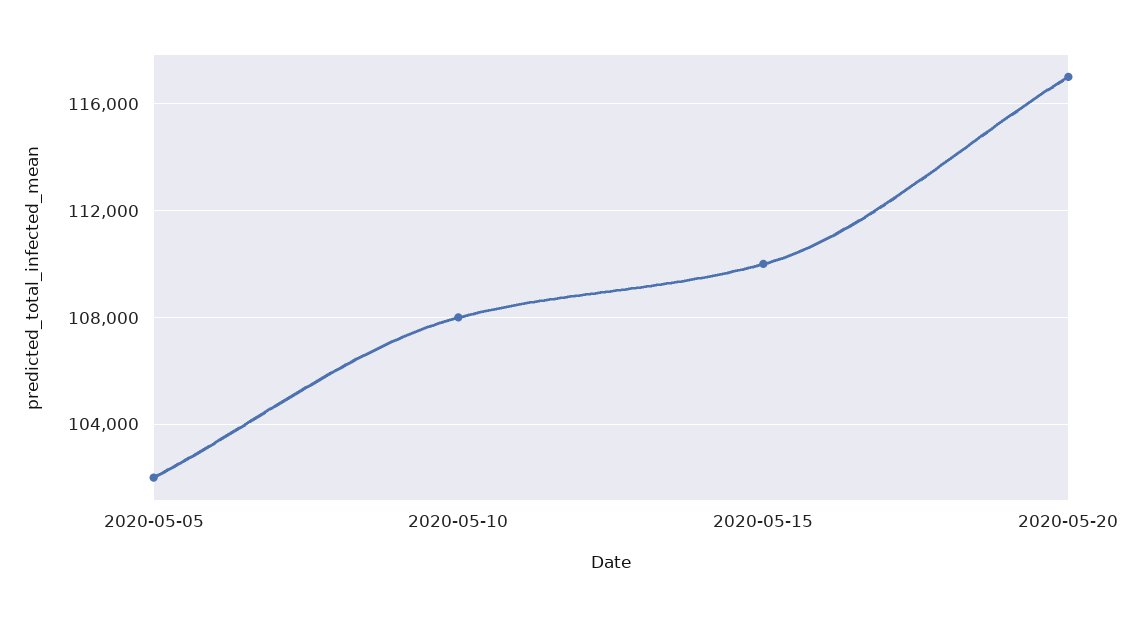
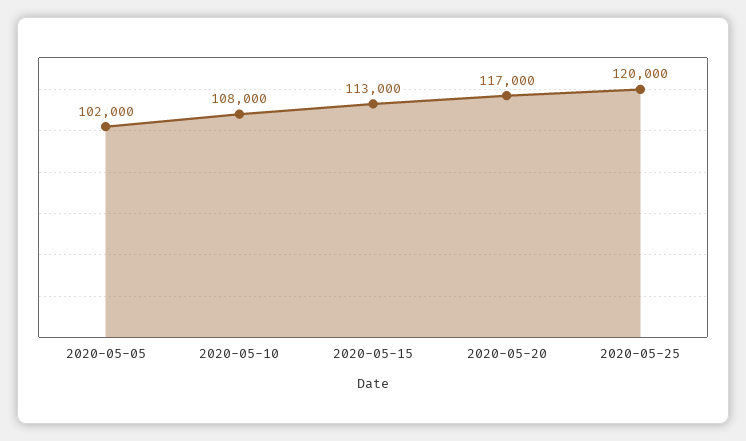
2020-05-15: 110000 -> 113000
2020-05-25: none -> 120000

